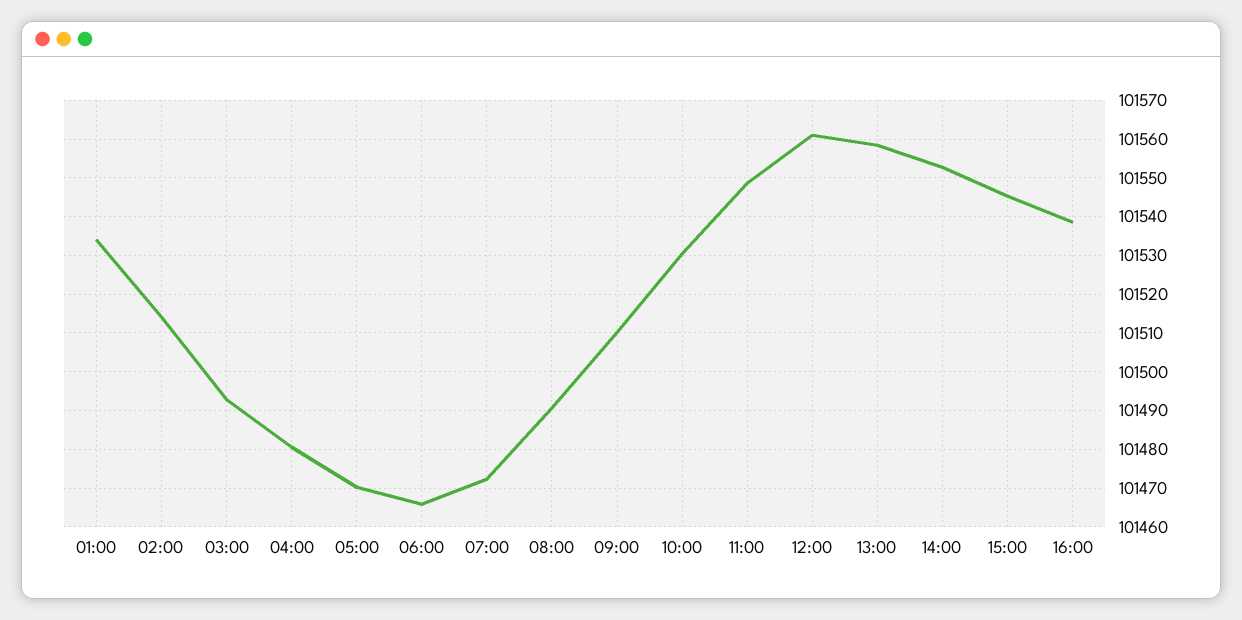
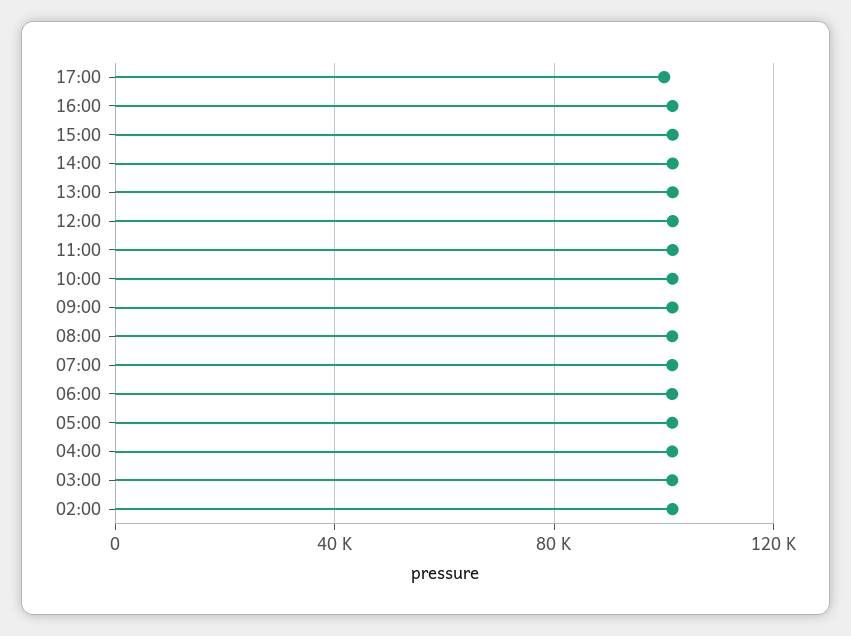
01:00: 101534 -> none
17:00: none -> 100000

